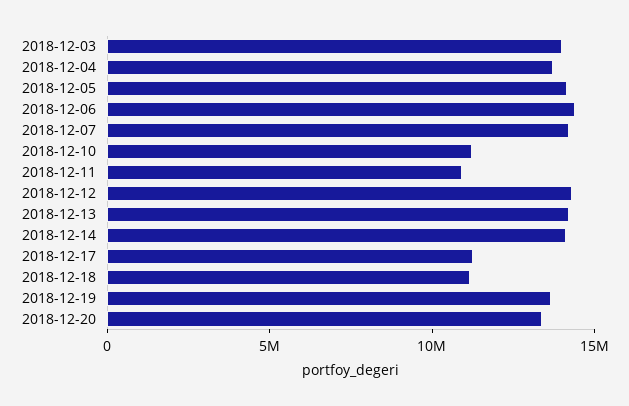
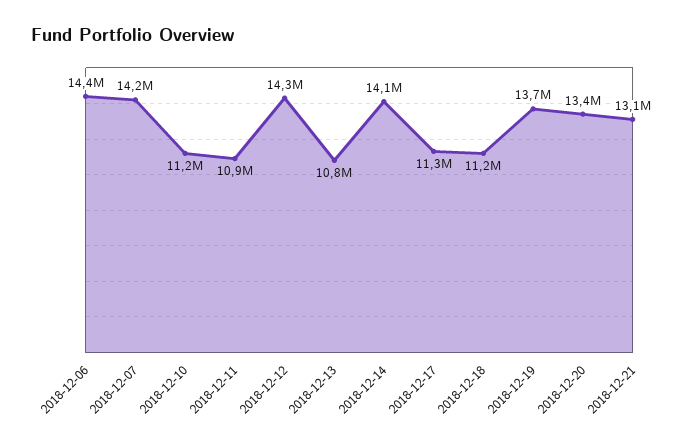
2018-12-03: 14000000 -> none
2018-12-04: 14000000 -> none
2018-12-05: 14000000 -> none
2018-12-13: 14000000 -> 10800000
2018-12-21: none -> 13100000

